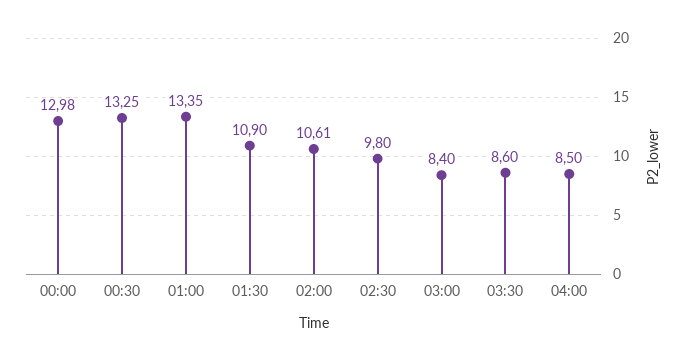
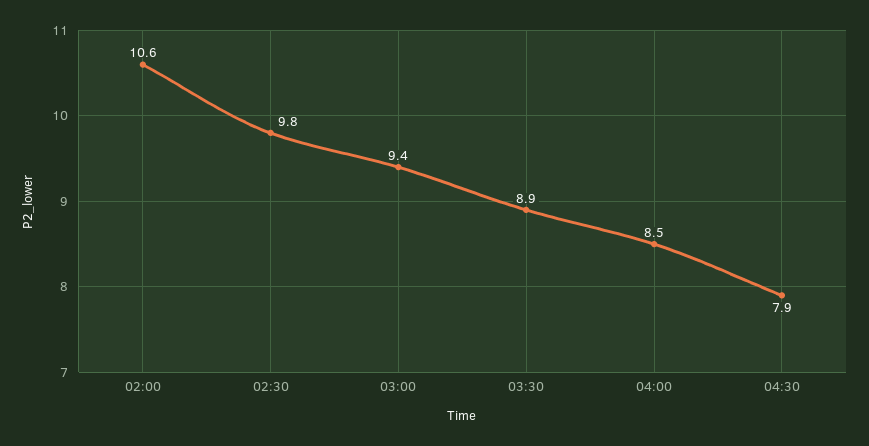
00:00: 12.98 -> none
00:30: 13.25 -> none
01:00: 13.35 -> none
01:30: 10.9 -> none
02:00: 10.61 -> 10.6
03:00: 8.4 -> 9.4
03:30: 8.6 -> 8.9
04:30: none -> 7.9

